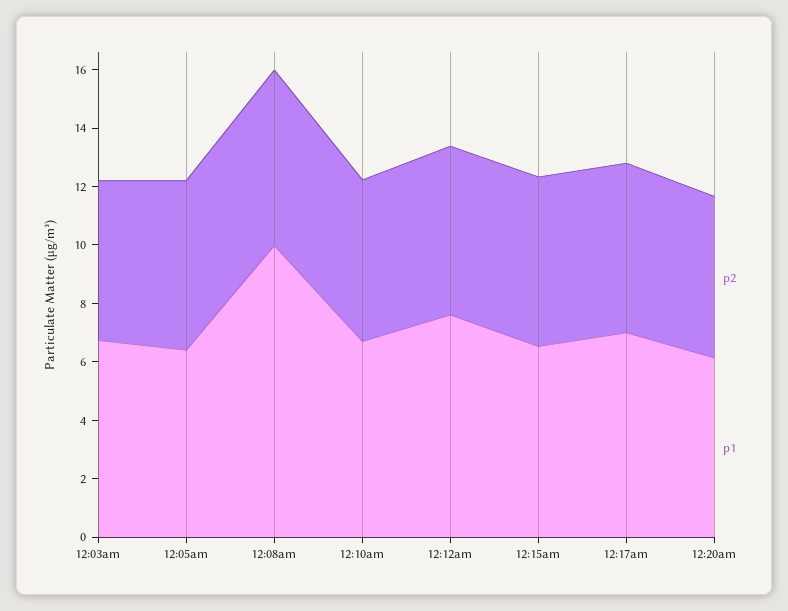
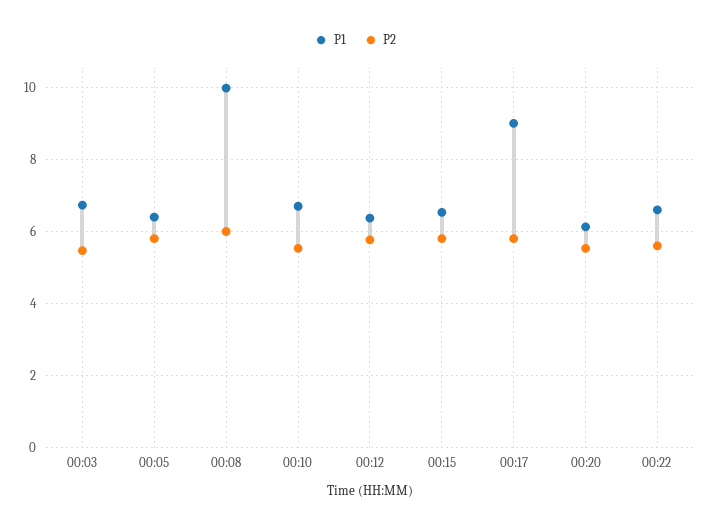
p1, 12:12am: 7.5 -> 6.4
p1, 12:17am: 7 -> 9
p1, 00:22: none -> 6.6
p2, 00:22: none -> 5.6

